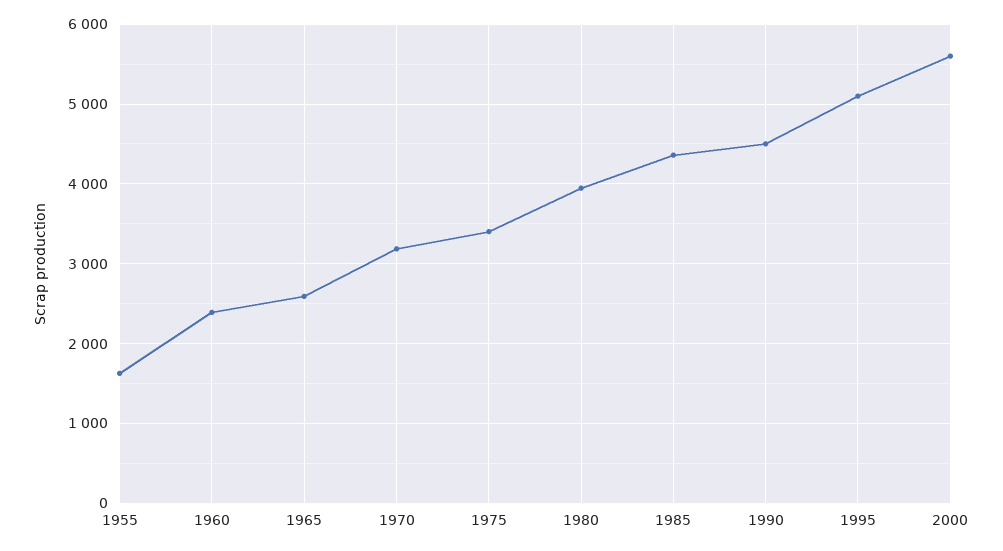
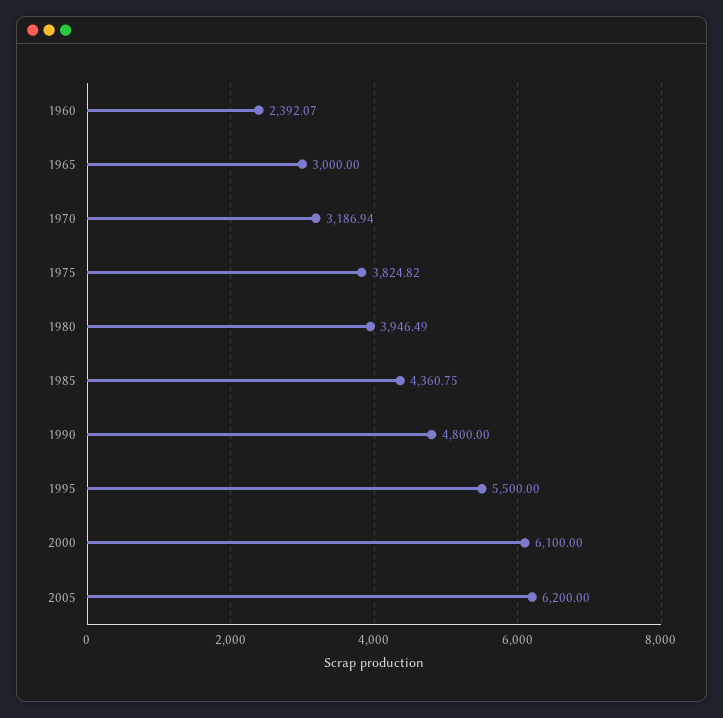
1955: 1600 -> none
1965: 2600 -> 3000
1975: 3400 -> 3824.82
1990: 4500 -> 4800
1995: 5100 -> 5500
2000: 5600 -> 6100
2005: none -> 6200

